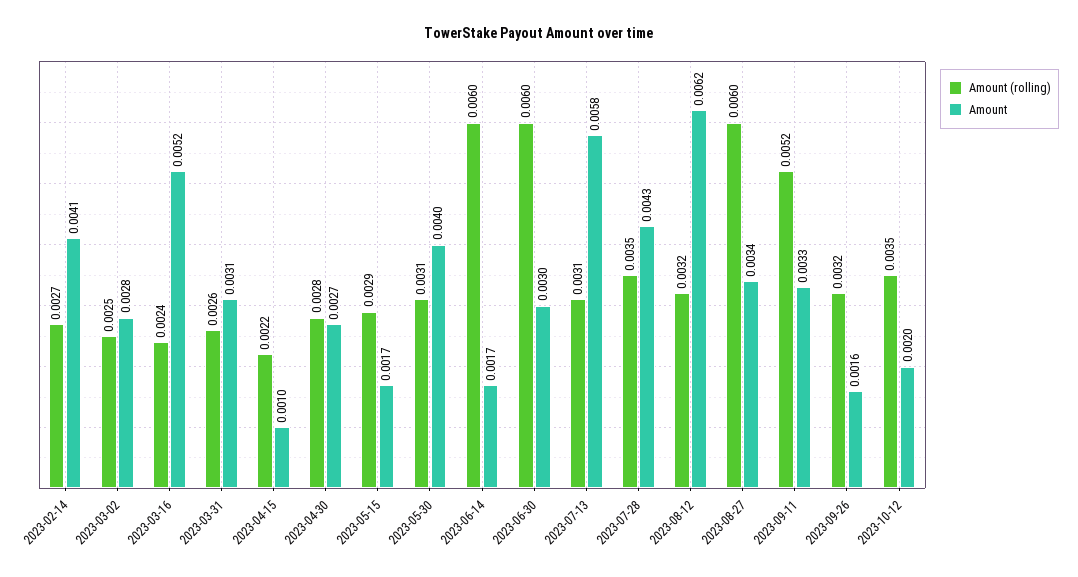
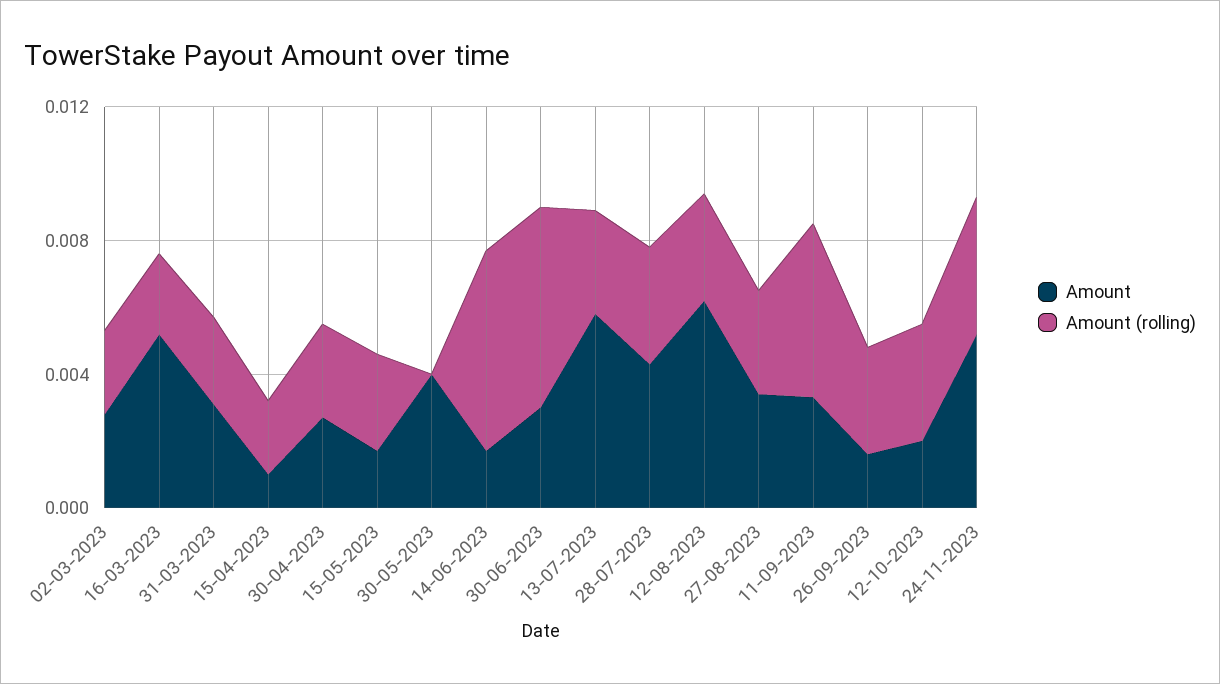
Amount (rolling), 2023-02-14: 0.0027 -> none
Amount, 2023-02-14: 0.0041 -> none
Amount (rolling), 2023-05-30: 0.0031 -> 0
Amount (rolling), 2023-08-27: 0.006 -> 0.003
Amount, 24-11-2023: none -> 0.005
Amount (rolling), 24-11-2023: none -> 0.004

